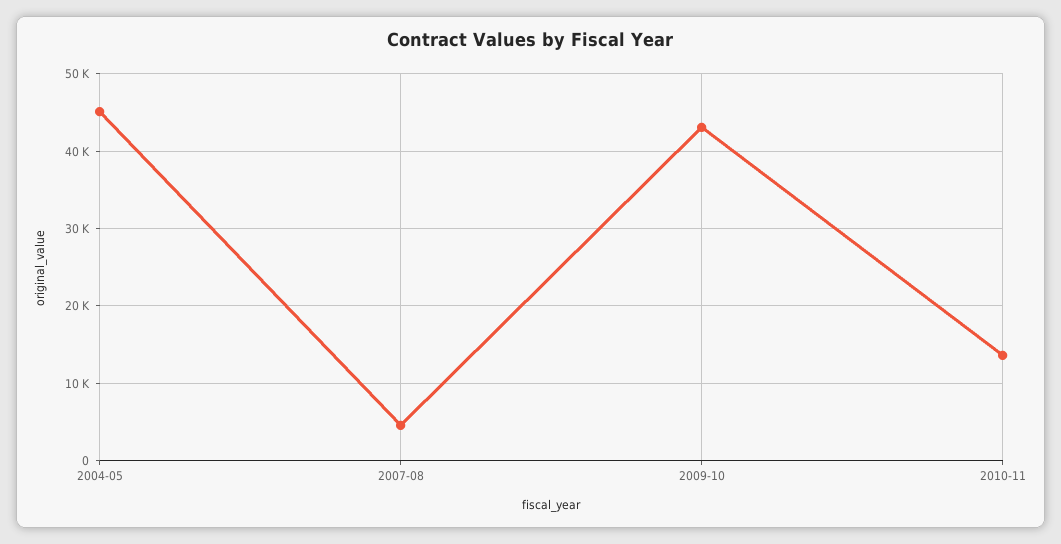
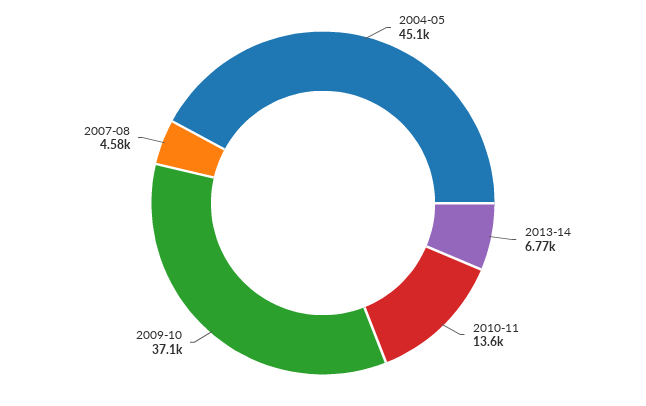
2009-10: 43000 -> 37100
2013-14: none -> 6770

